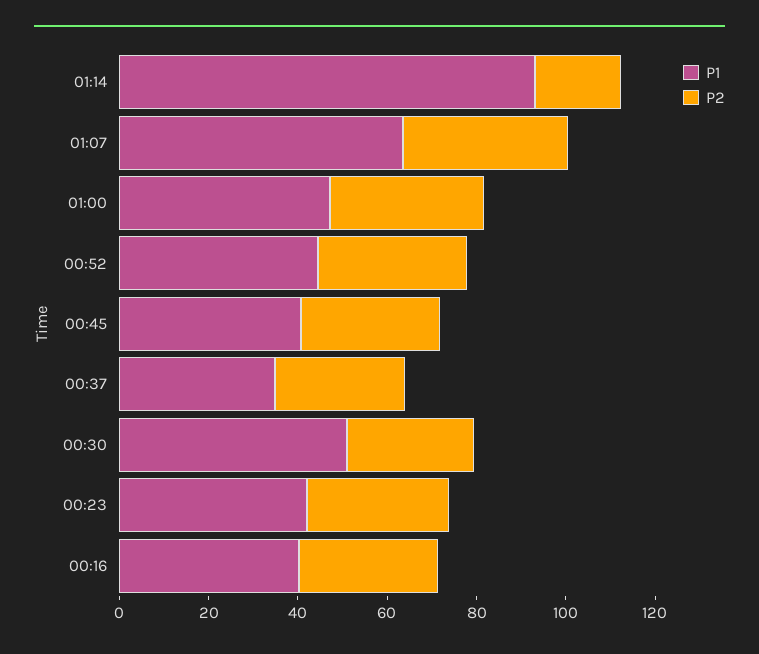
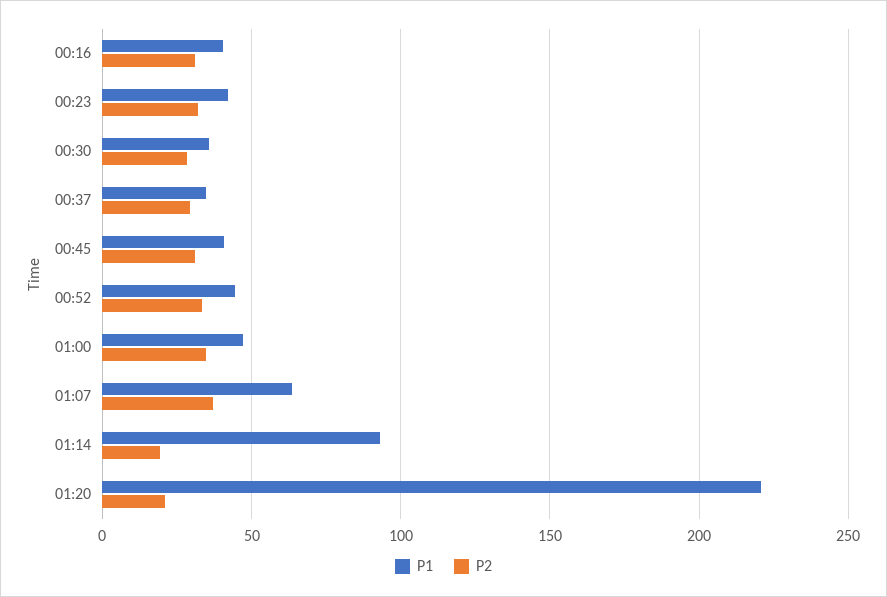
P1, 00:30: 50 -> 35
P1, 01:20: none -> 220
P2, 01:20: none -> 20

